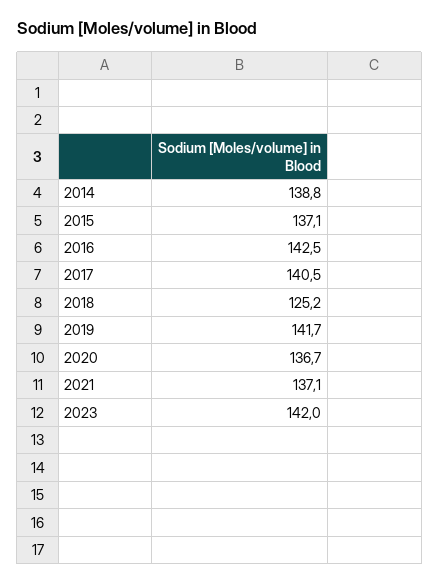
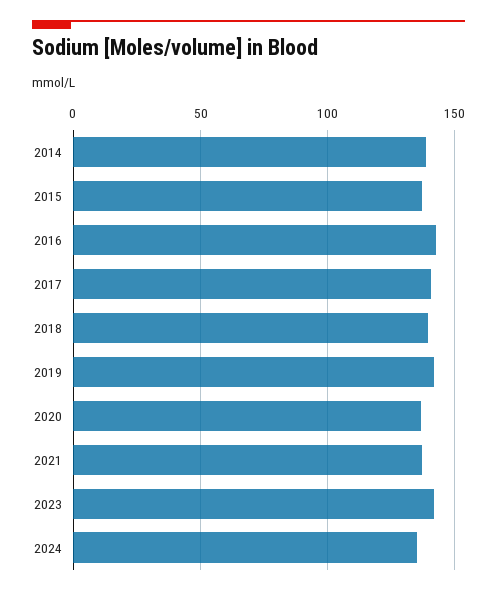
2018: 125.2 -> 140
2024: none -> 135

